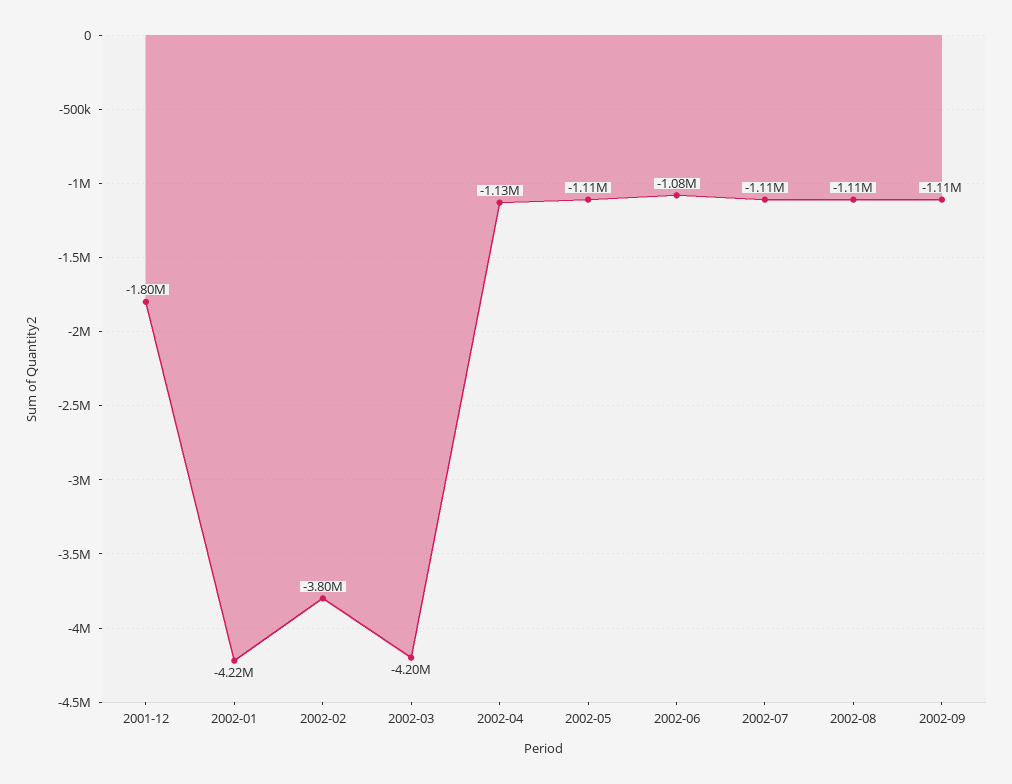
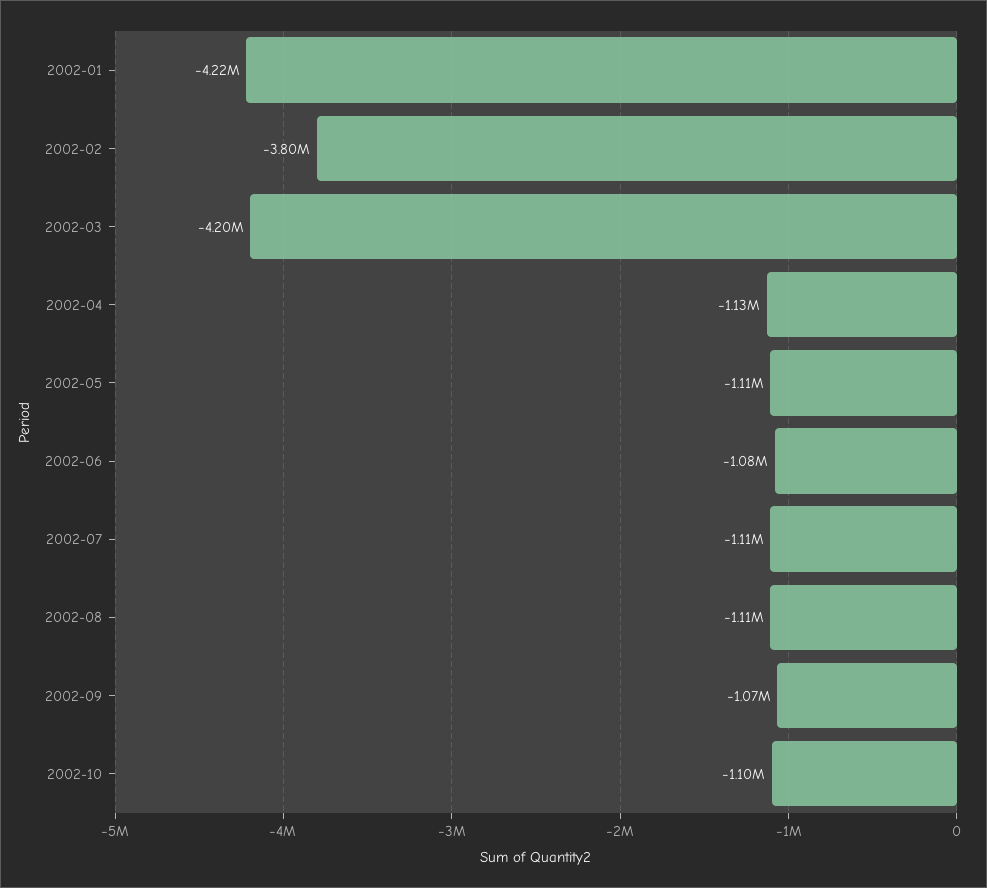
2001-12: -1800000 -> none
2002-09: -1110000 -> -1070000
2002-10: none -> -1100000

